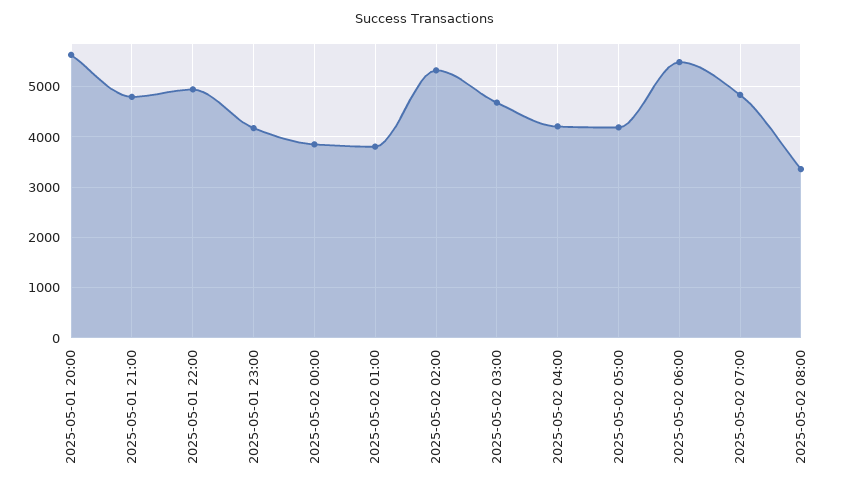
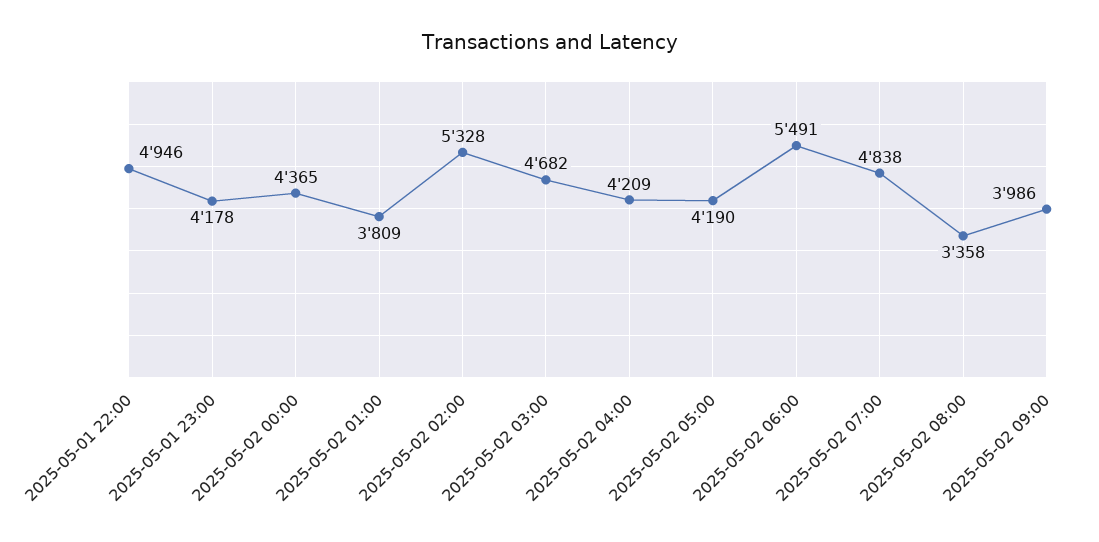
2025-05-01 20:00: 5600 -> none
2025-05-01 21:00: 4800 -> none
2025-05-02 00:00: 3800 -> 4365
2025-05-02 09:00: none -> 3986

